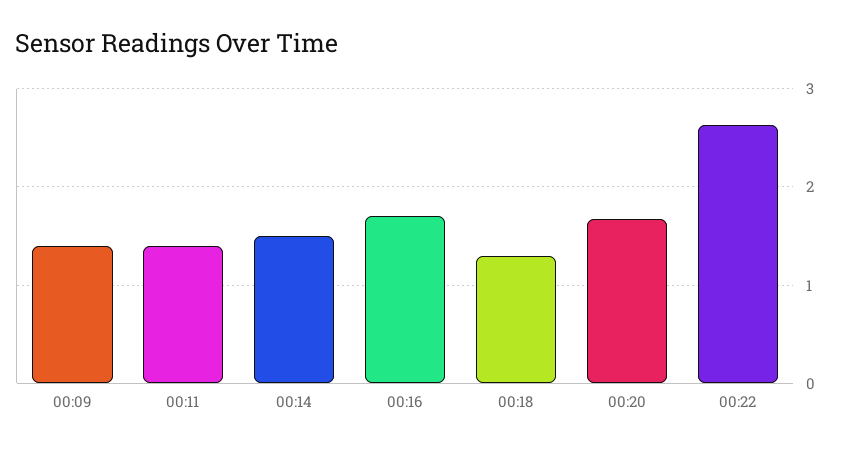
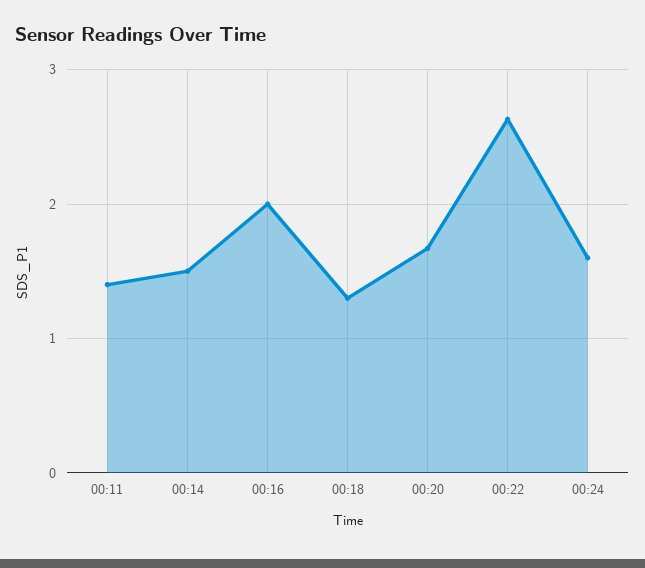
00:09: 1.4 -> none
00:16: 1.7 -> 2
00:24: none -> 1.6

